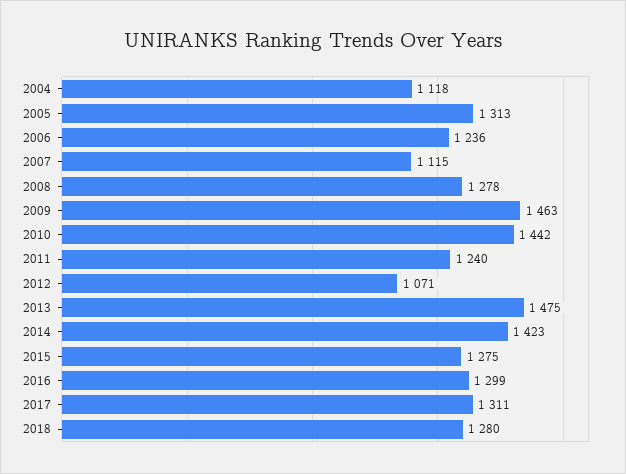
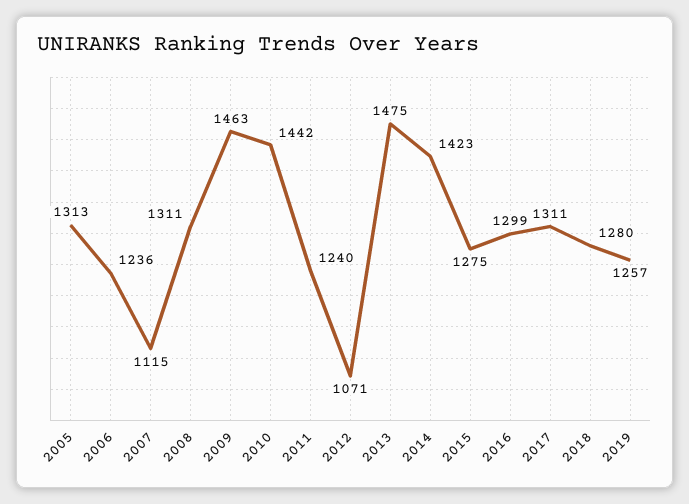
2004: 1118 -> none
2008: 1278 -> 1311
2019: none -> 1257

